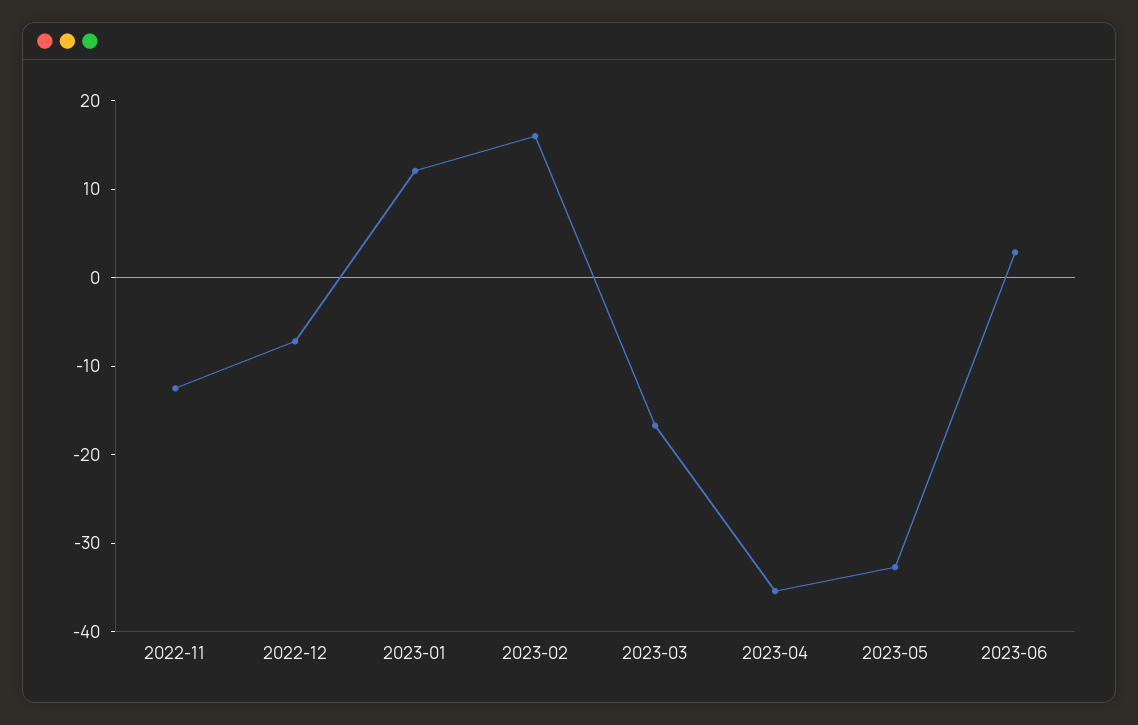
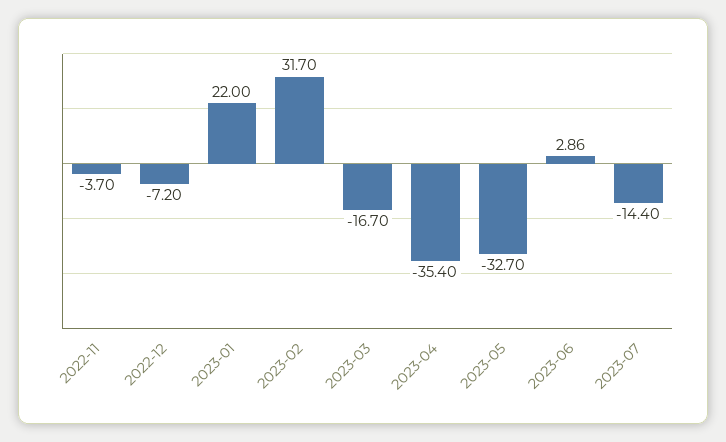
2022-11: -12 -> -3.7
2023-01: 12 -> 22
2023-02: 16 -> 31.7
2023-07: none -> -14.4

